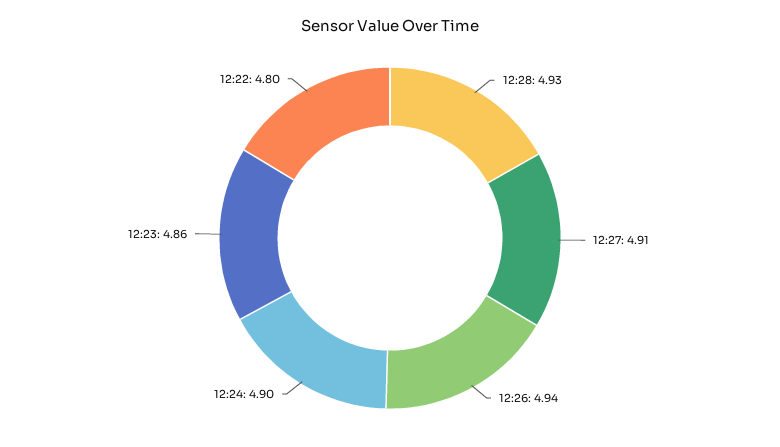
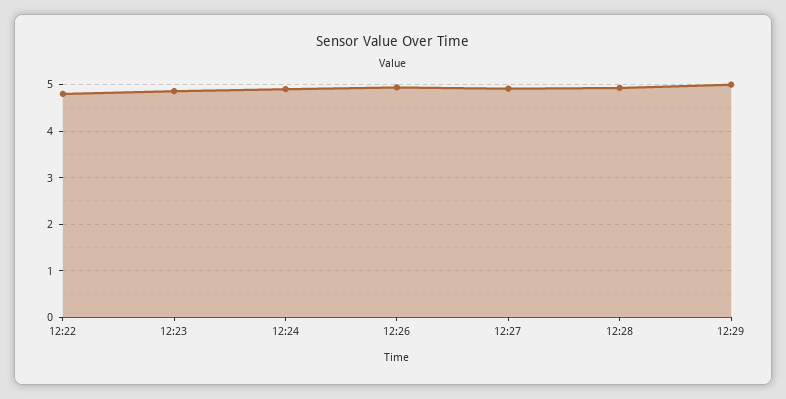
12:29: none -> 5

